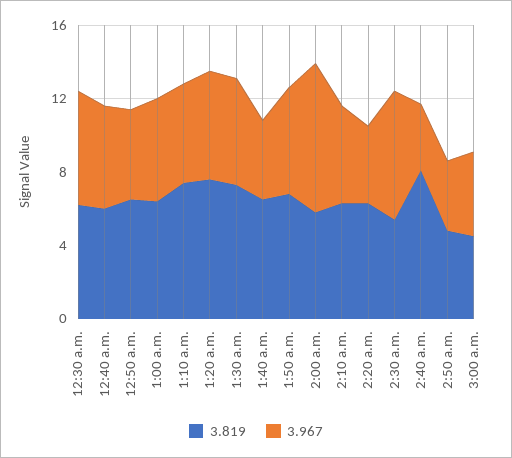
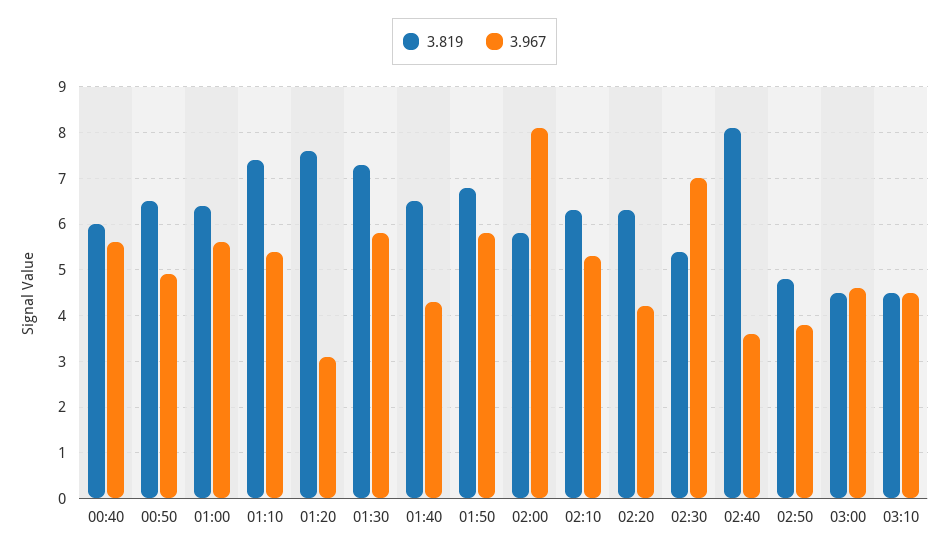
3.819, 12:30 a.m.: 6 -> none
3.967, 12:30 a.m.: 6 -> none
3.967, 1:20 a.m.: 6 -> 3
3.819, 03:10: none -> 4.5
3.967, 03:10: none -> 4.5

